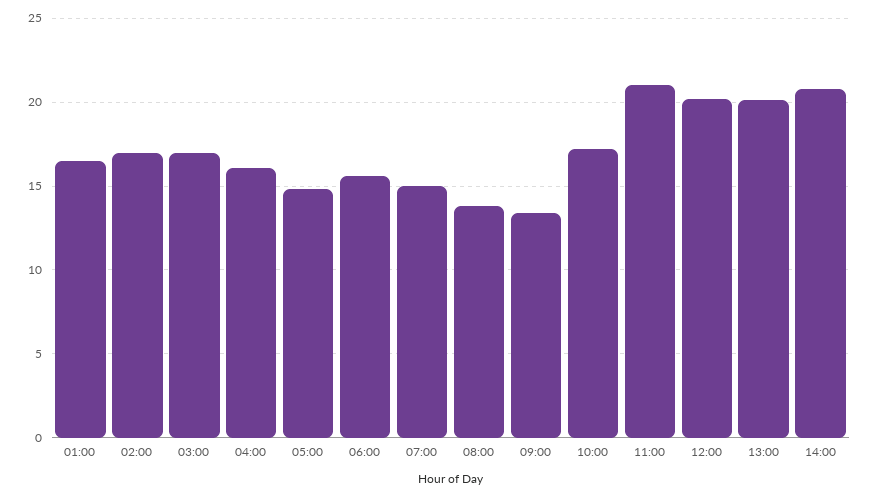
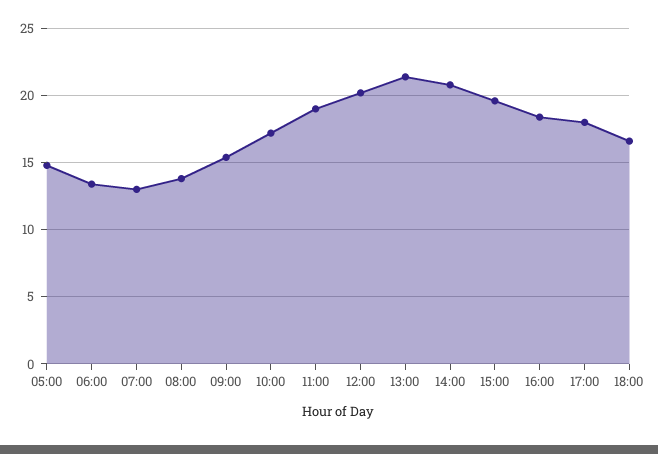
01:00: 16.5 -> none
02:00: 17 -> none
03:00: 17 -> none
04:00: 16 -> none
06:00: 15.5 -> 13.5
07:00: 15 -> 13
09:00: 13.5 -> 15.5
11:00: 21 -> 19
13:00: 20 -> 21.5
15:00: none -> 19.5
16:00: none -> 18.5
17:00: none -> 18
18:00: none -> 16.5

